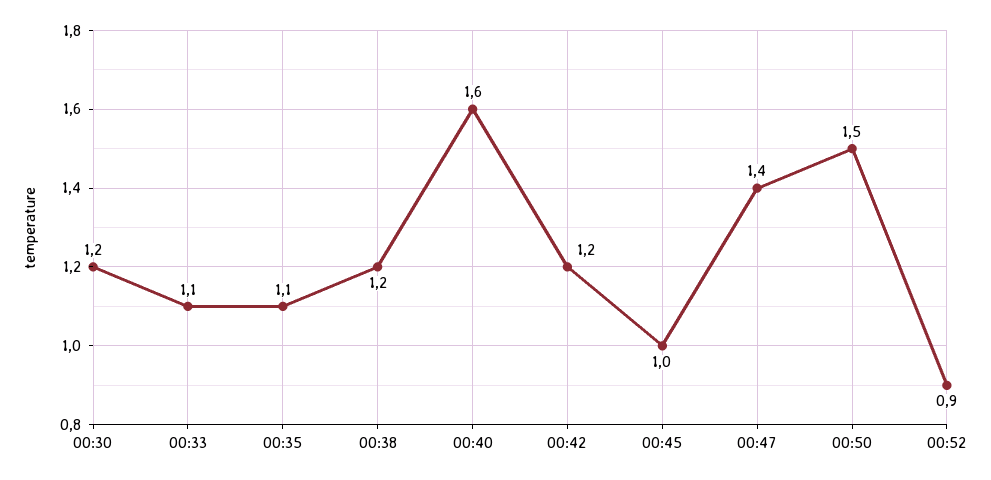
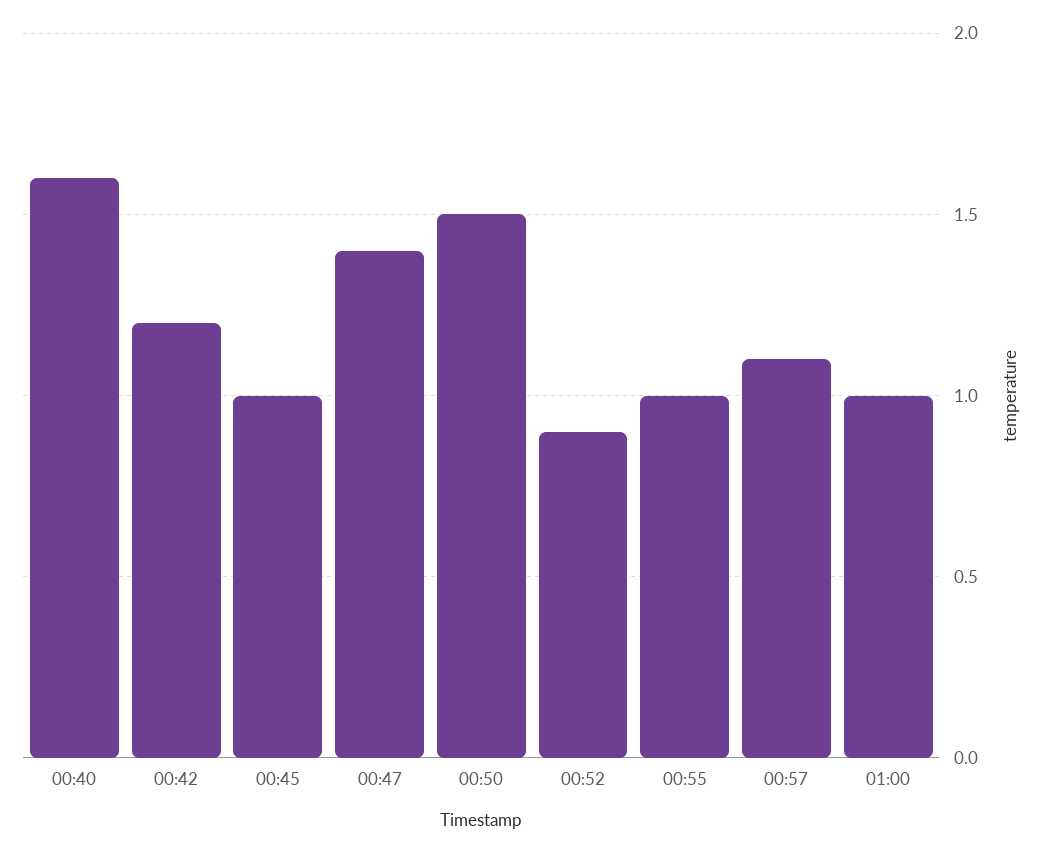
00:30: 1.2 -> none
00:33: 1.1 -> none
00:35: 1.1 -> none
00:38: 1.2 -> none
00:55: none -> 1
00:57: none -> 1.1
01:00: none -> 1

